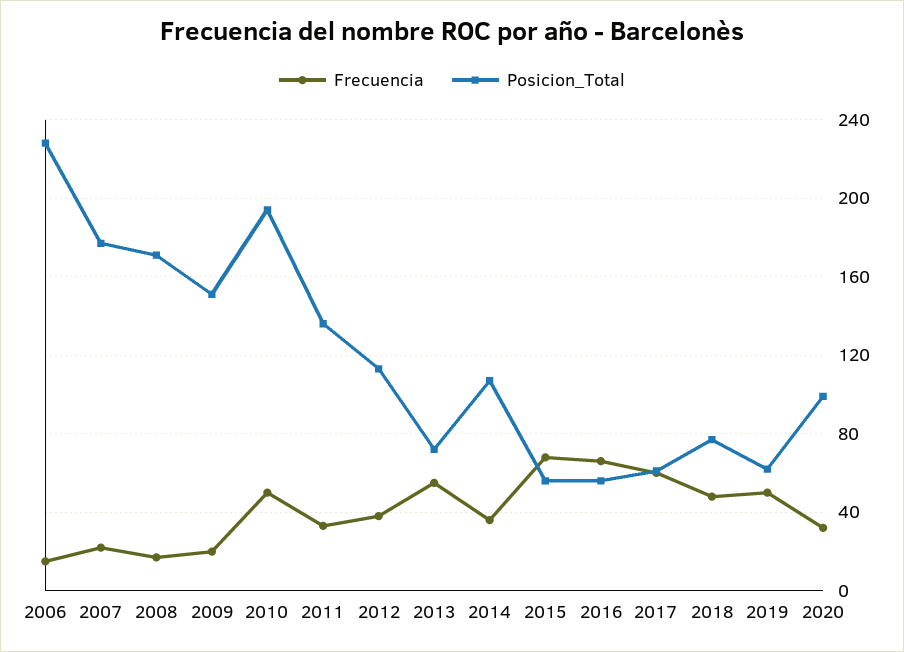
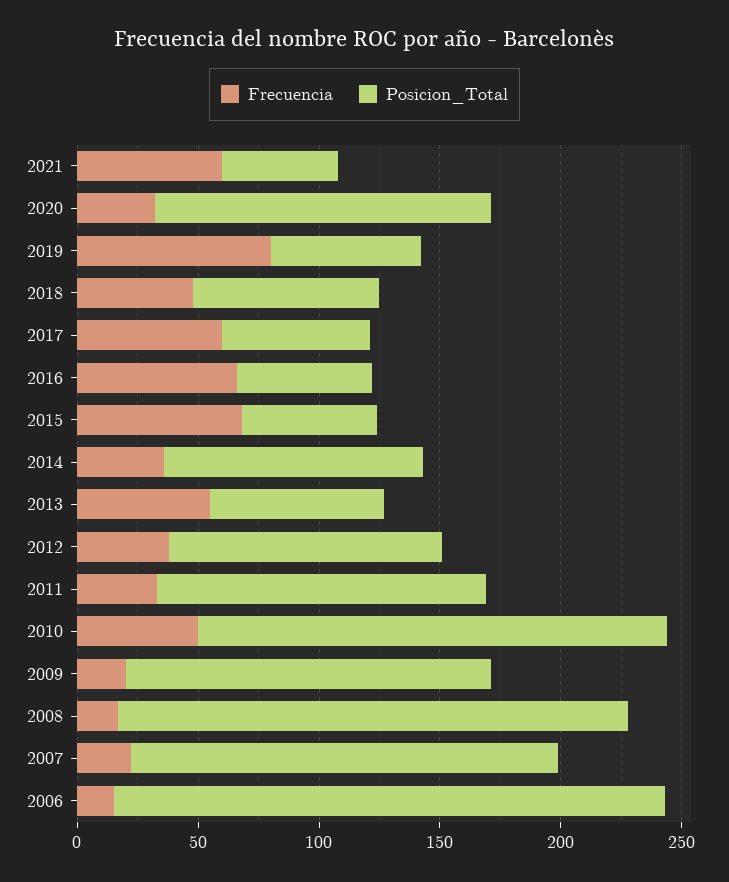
Posicion_Total, 2008: 170 -> 210
Frecuencia, 2019: 50 -> 80
Posicion_Total, 2020: 100 -> 140
Frecuencia, 2021: none -> 60
Posicion_Total, 2021: none -> 50

